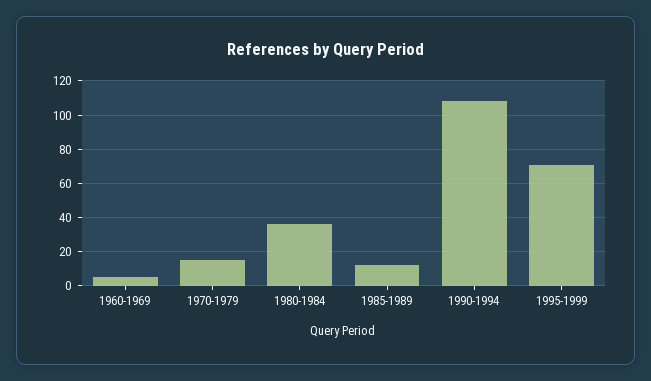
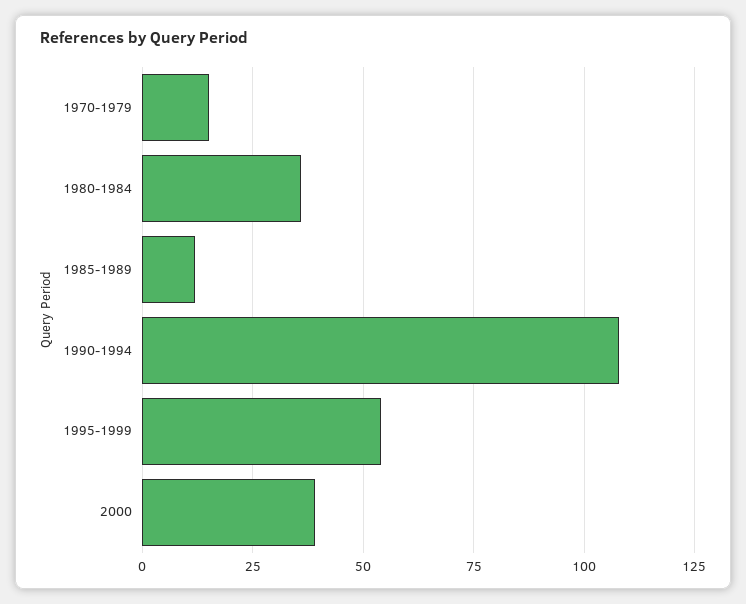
1960-1969: 5 -> none
1995-1999: 70 -> 55
2000: none -> 40

